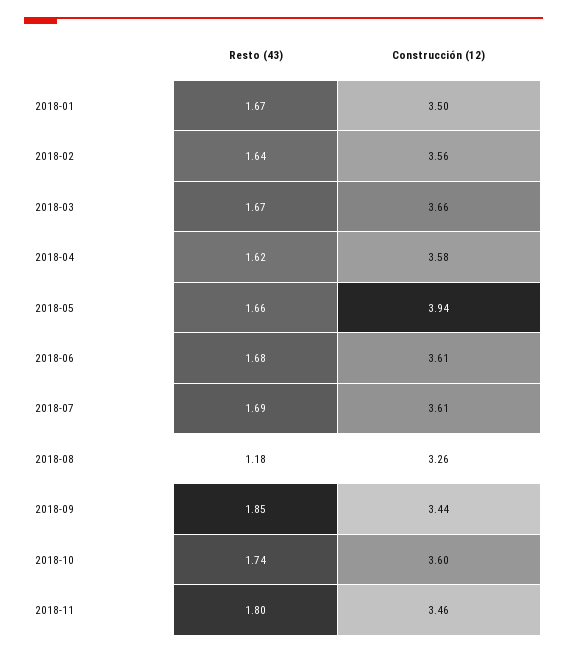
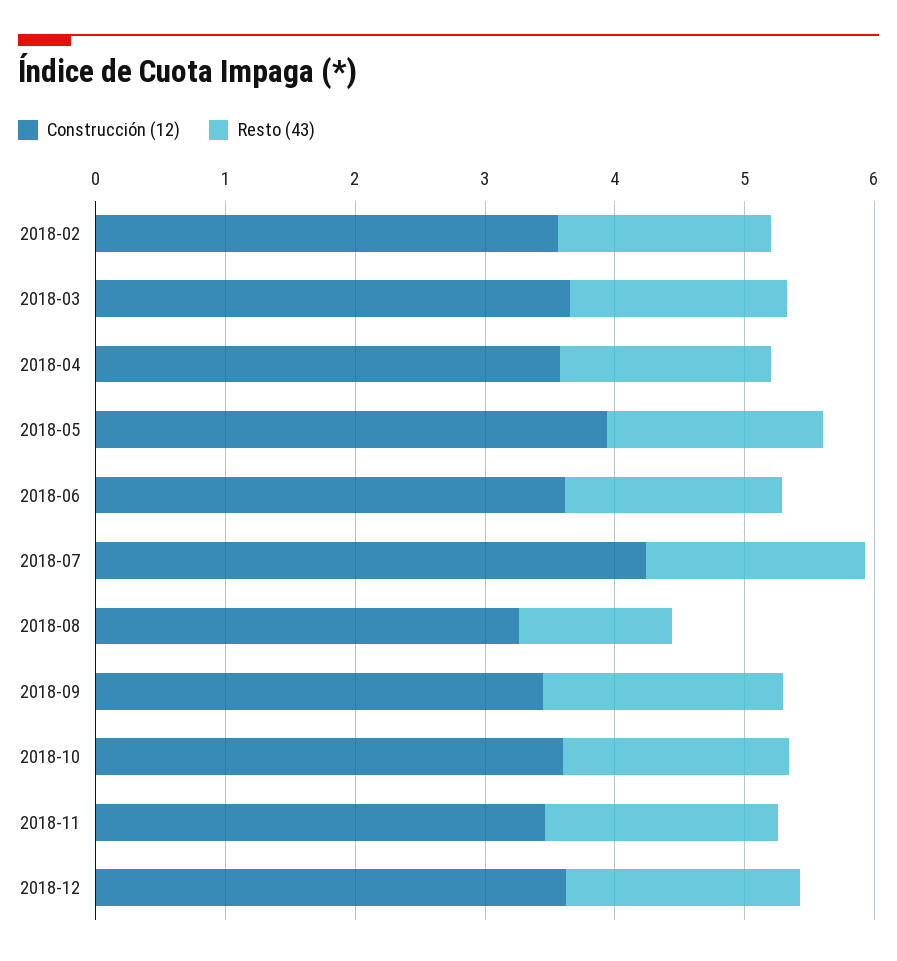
Resto (43), 2018-01: 1.67 -> none
Construcción (12), 2018-01: 3.5 -> none
Construcción (12), 2018-07: 3.61 -> 4.2
Construcción (12), 2018-12: none -> 3.6
Resto (43), 2018-12: none -> 1.8

